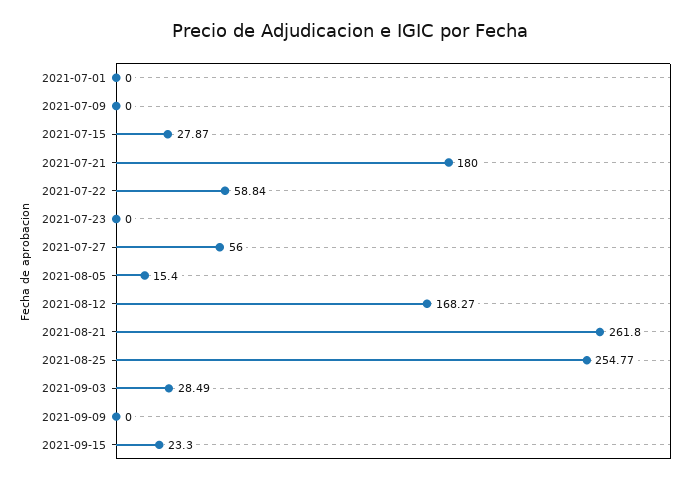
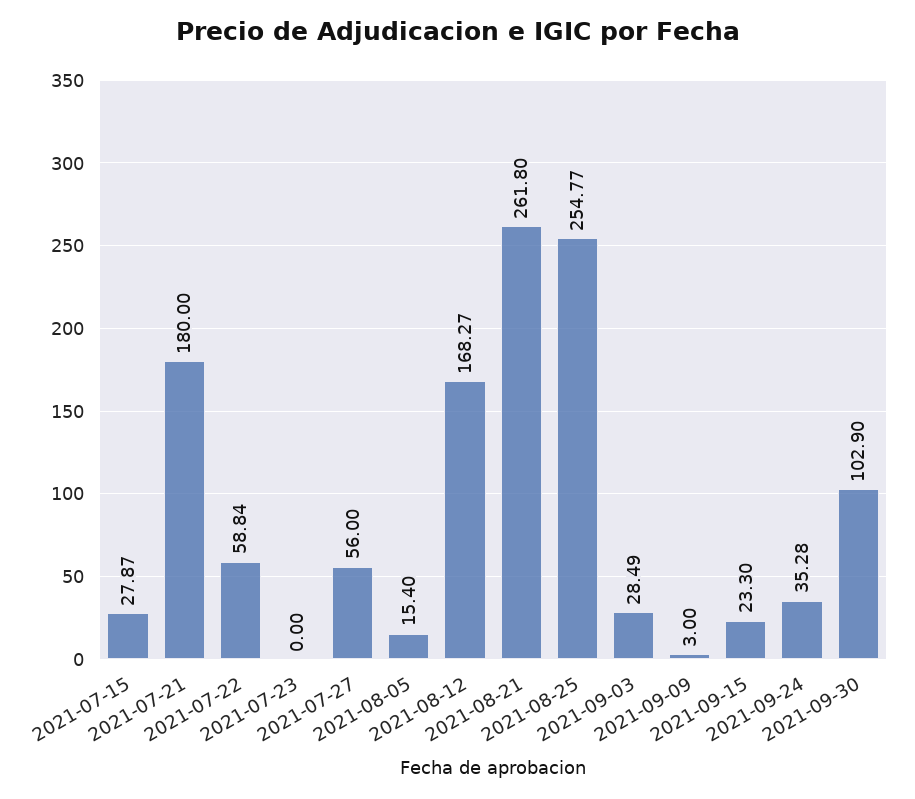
2021-07-01: 0 -> none
2021-07-09: 0 -> none
2021-09-09: 0 -> 3
2021-09-24: none -> 35.28
2021-09-30: none -> 102.9

